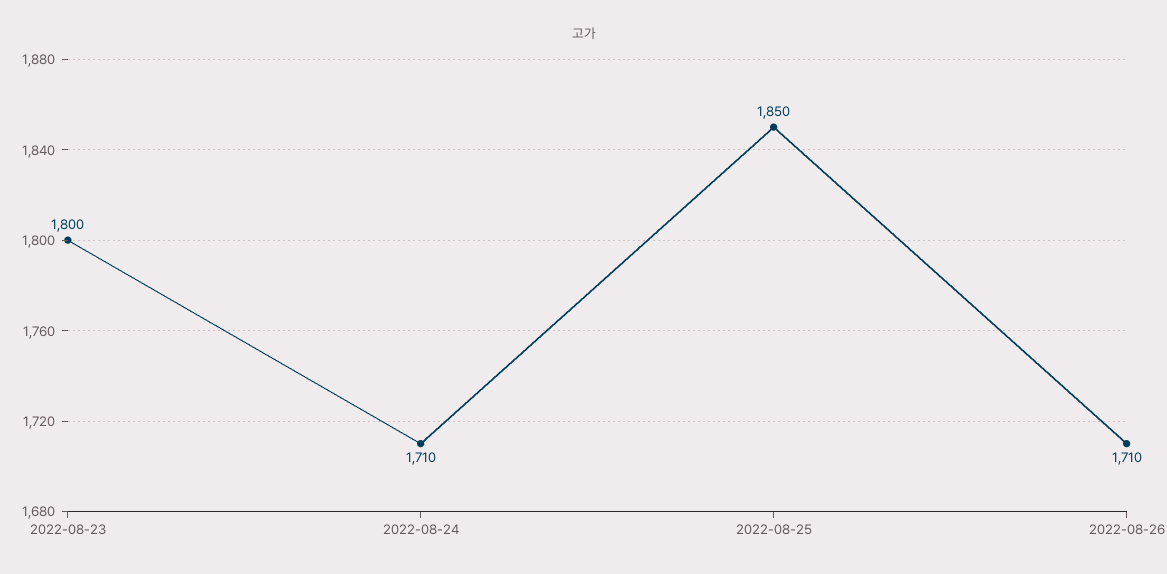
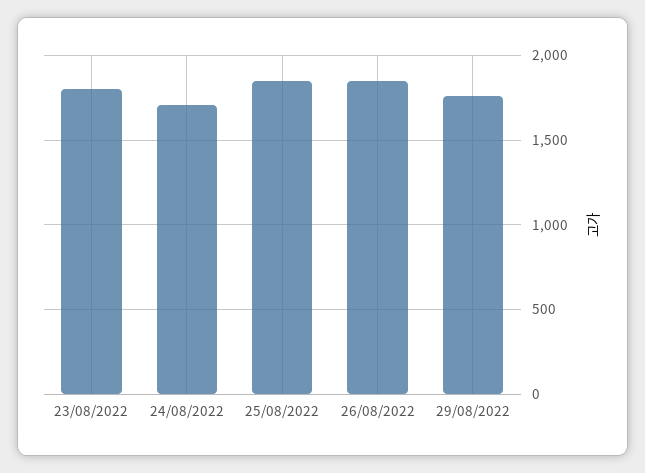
2022-08-26: 1710 -> 1850
29/08/2022: none -> 1750

